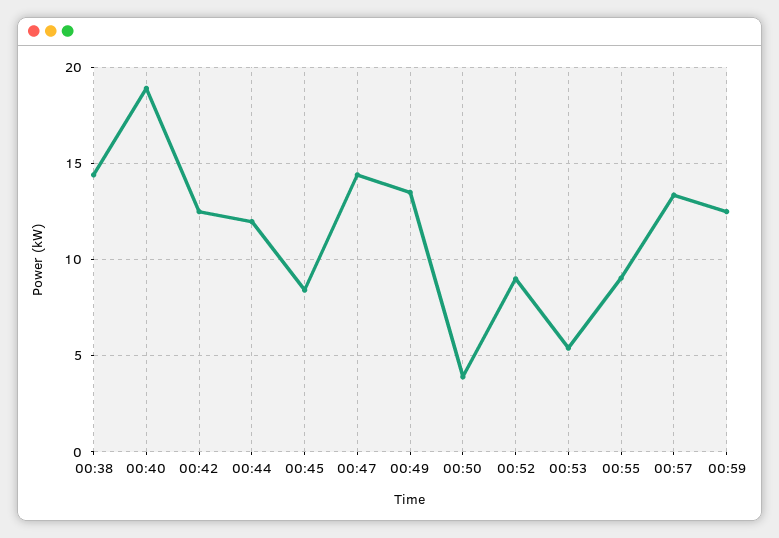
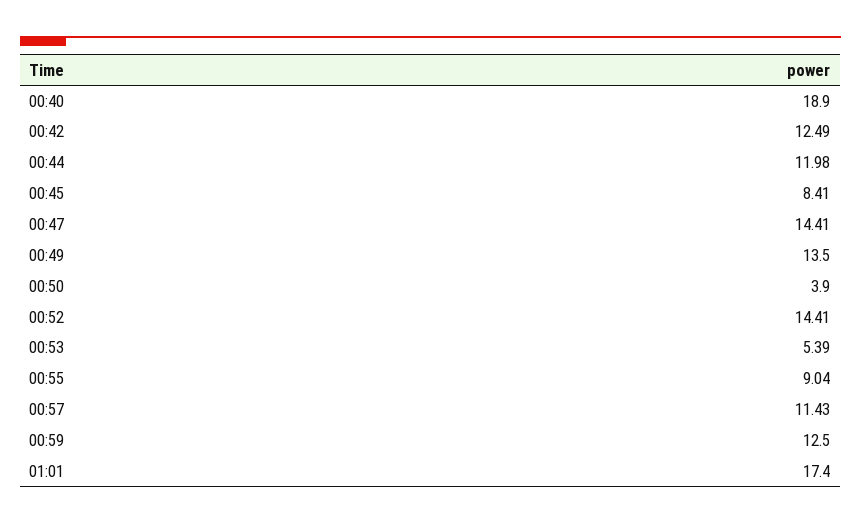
00:38: 14.5 -> none
00:52: 9 -> 14.41
00:57: 13.5 -> 11.43
01:01: none -> 17.4

